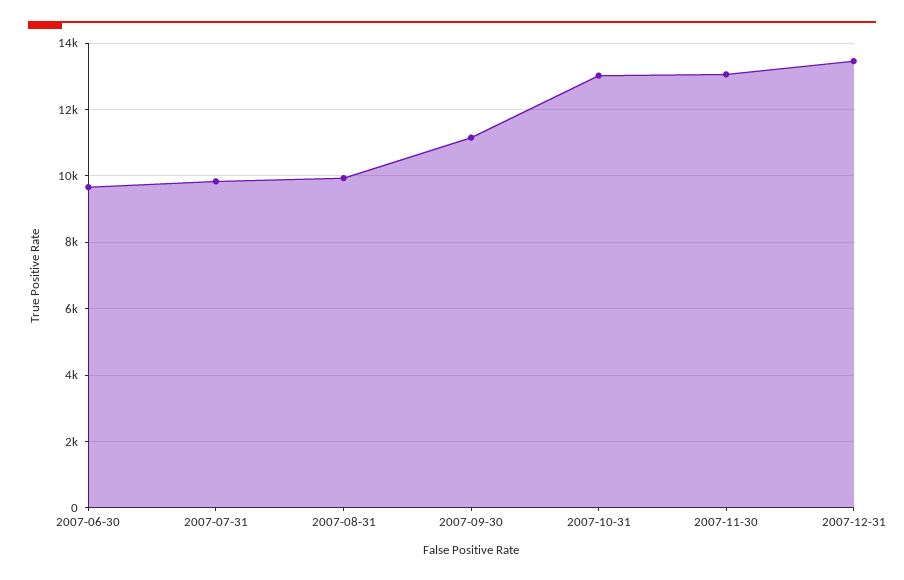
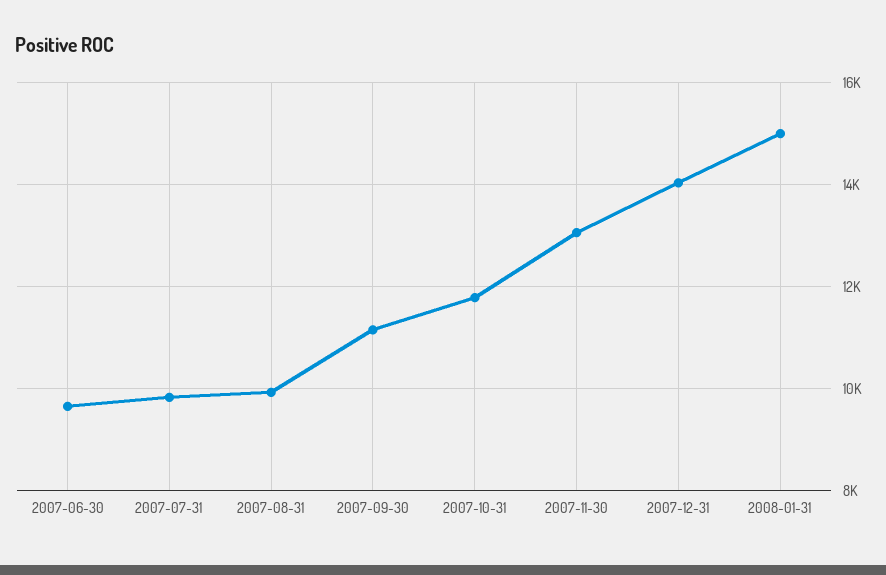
2007-10-31: 13000 -> 11800
2007-12-31: 13400 -> 14000
2008-01-31: none -> 15000

